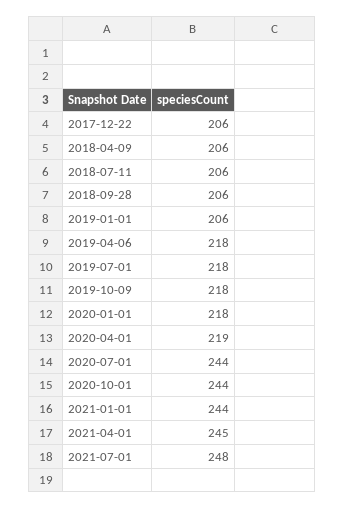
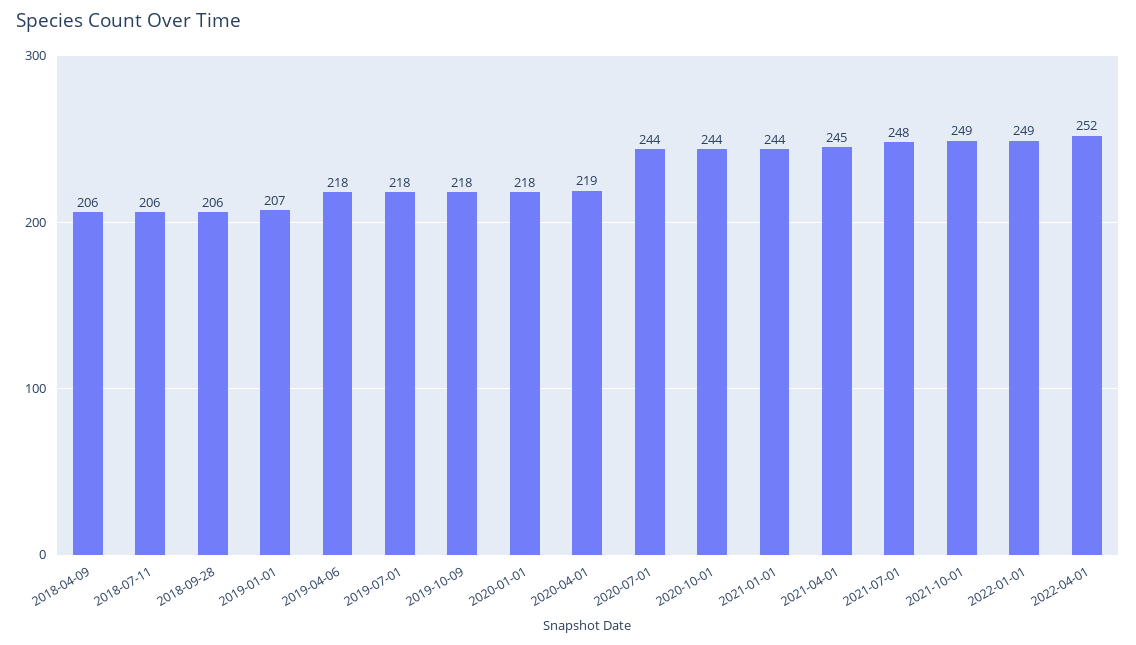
2017-12-22: 206 -> none
2019-01-01: 206 -> 207
2021-10-01: none -> 249
2022-01-01: none -> 249
2022-04-01: none -> 252

